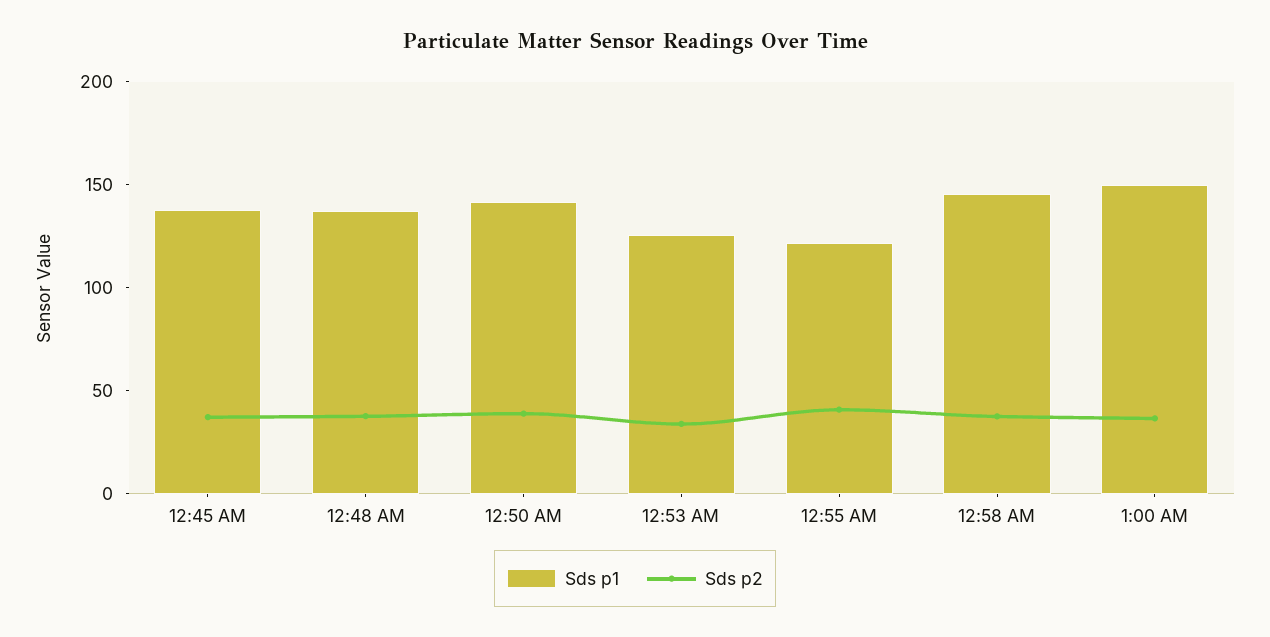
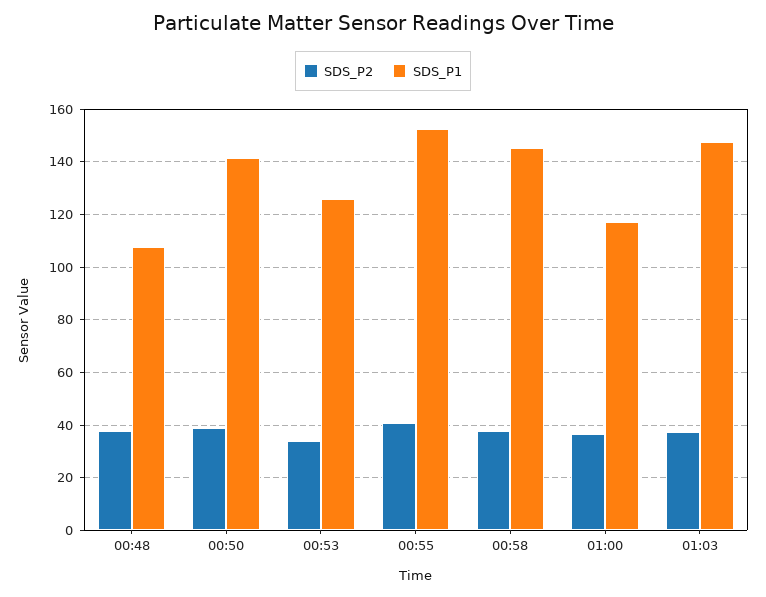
Sds p1, 12:45 AM: 140 -> none
Sds p2, 12:45 AM: 40 -> none
Sds p1, 12:48 AM: 140 -> 107.5
Sds p1, 12:55 AM: 120 -> 152.5
Sds p1, 1:00 AM: 150 -> 117.5
Sds p2, 01:03: none -> 37.5
Sds p1, 01:03: none -> 147.5

